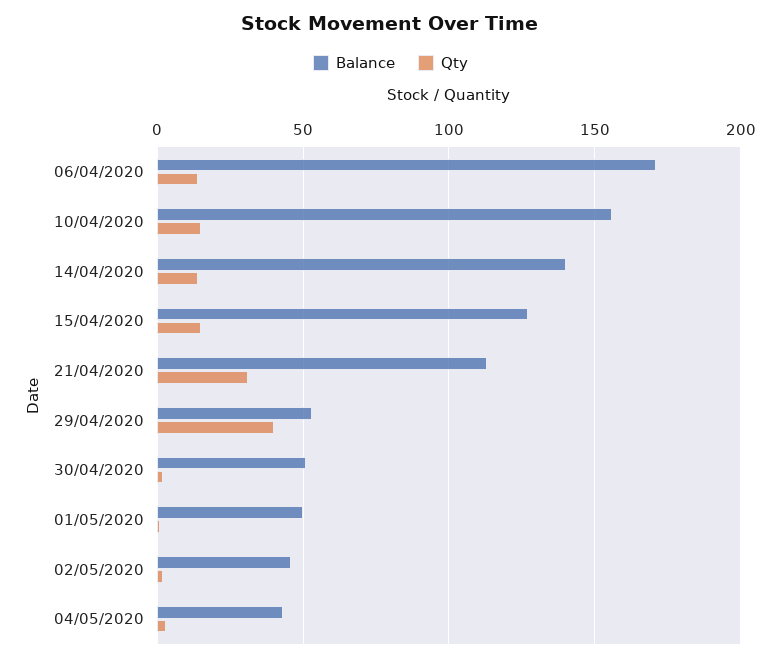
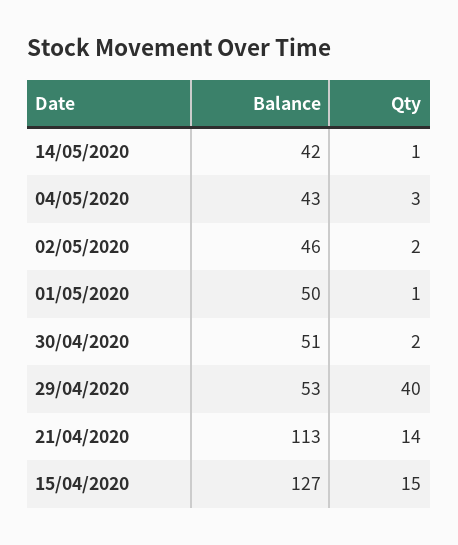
Balance, 06/04/2020: 170 -> none
Qty, 06/04/2020: 15 -> none
Balance, 10/04/2020: 155 -> none
Qty, 10/04/2020: 15 -> none
Balance, 14/04/2020: 140 -> none
Qty, 14/04/2020: 15 -> none
Qty, 21/04/2020: 30 -> 14
Balance, 14/05/2020: none -> 42
Qty, 14/05/2020: none -> 1

